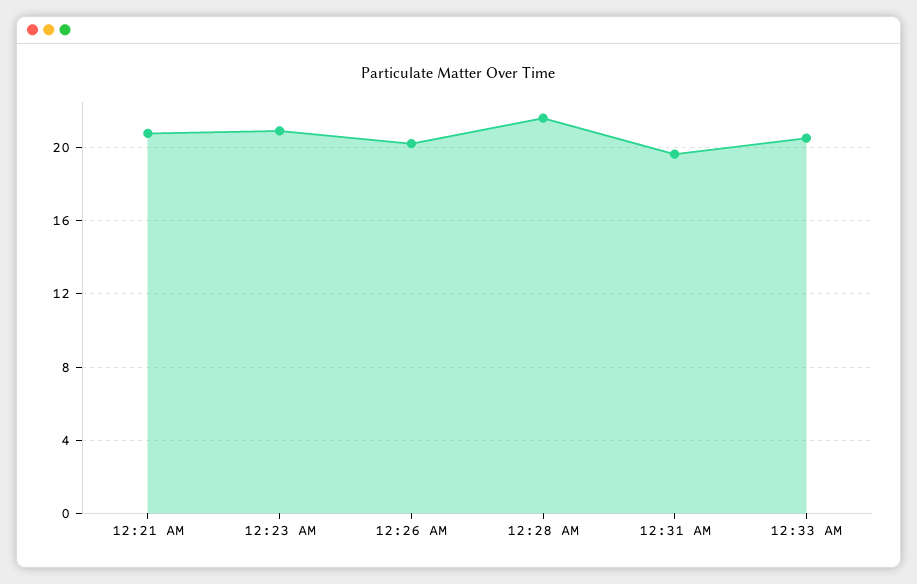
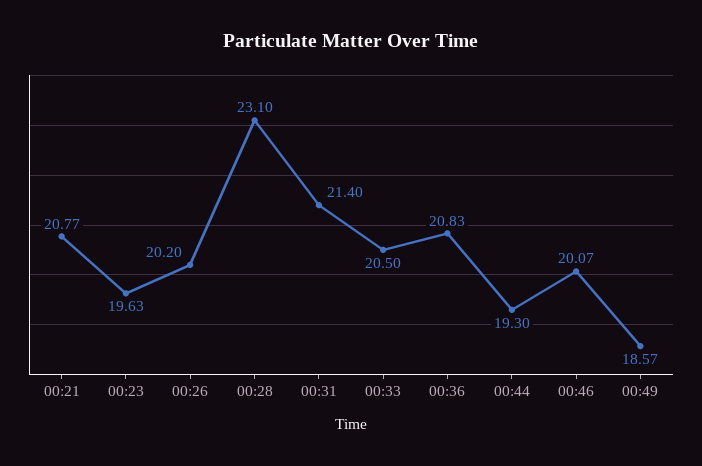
12:23 AM: 21 -> 19.63
12:28 AM: 21.5 -> 23.1
12:31 AM: 19.5 -> 21.4
00:36: none -> 20.83
00:44: none -> 19.3
00:46: none -> 20.07
00:49: none -> 18.57

